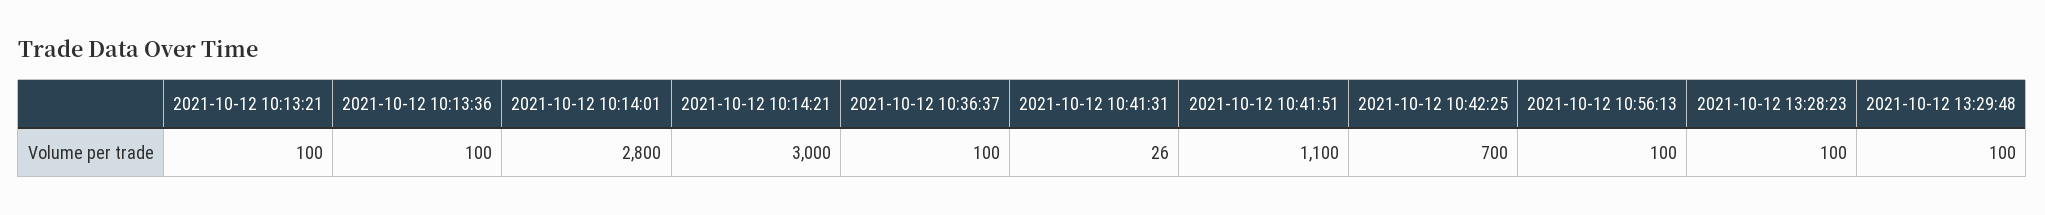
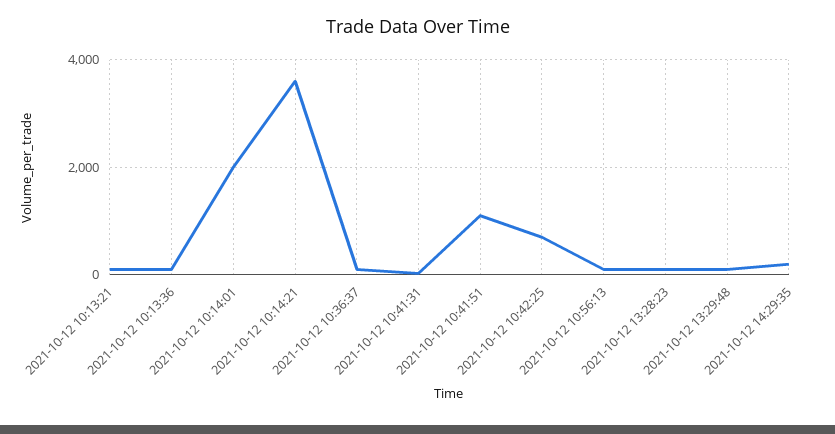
2021-10-12 10:14:01: 2800 -> 2000
2021-10-12 10:14:21: 3000 -> 3600
2021-10-12 14:29:35: none -> 200

